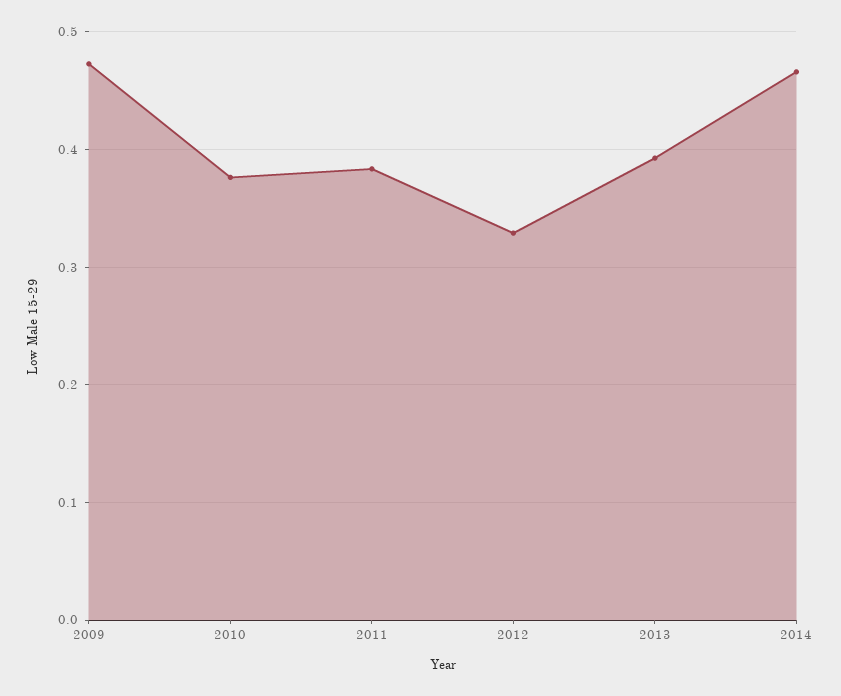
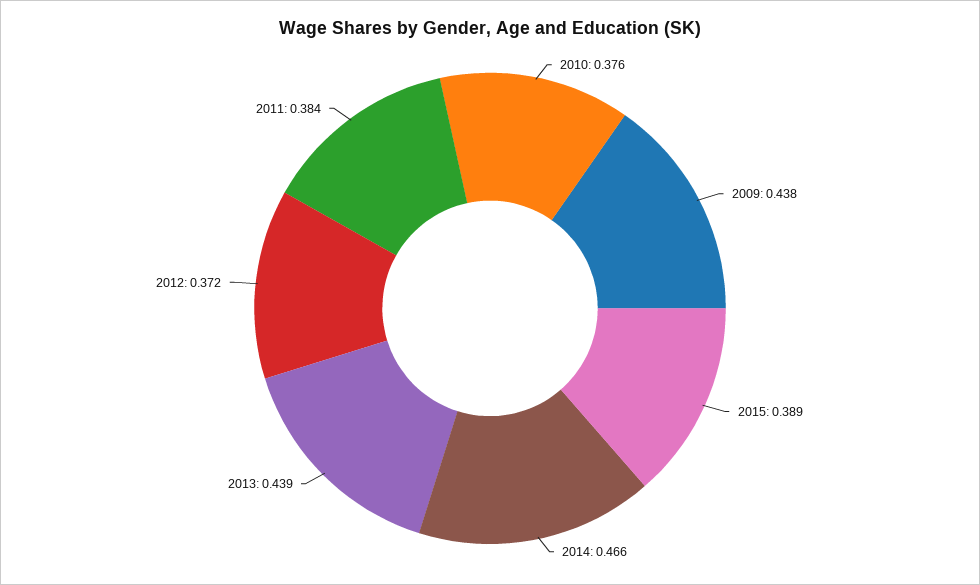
2009: 0.47 -> 0.438
2012: 0.33 -> 0.372
2013: 0.39 -> 0.439
2015: none -> 0.389

